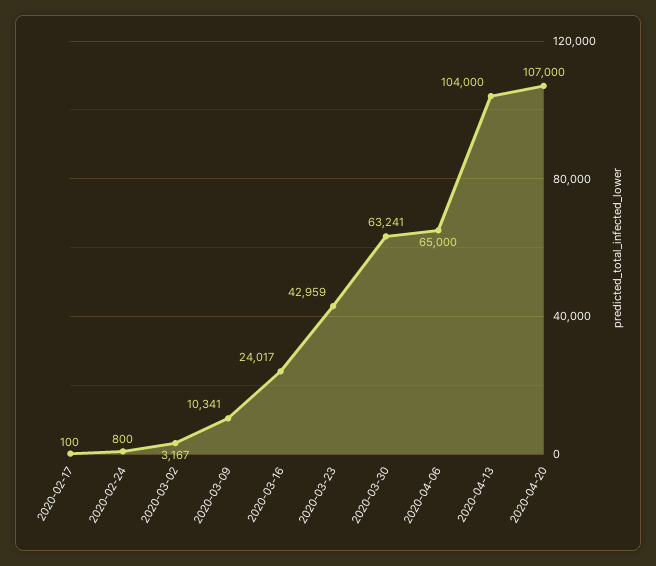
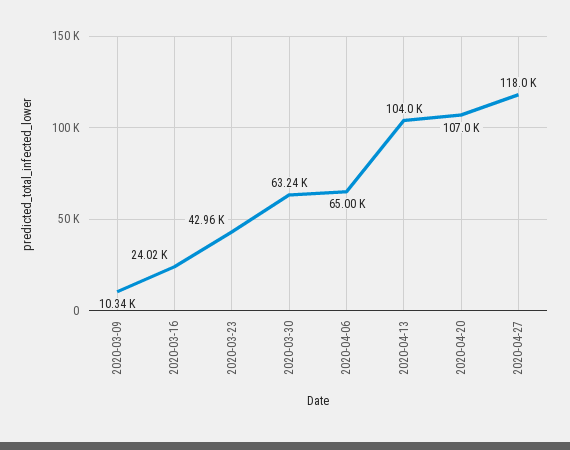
2020-02-17: 100 -> none
2020-02-24: 800 -> none
2020-03-02: 3167 -> none
2020-04-27: none -> 118000

